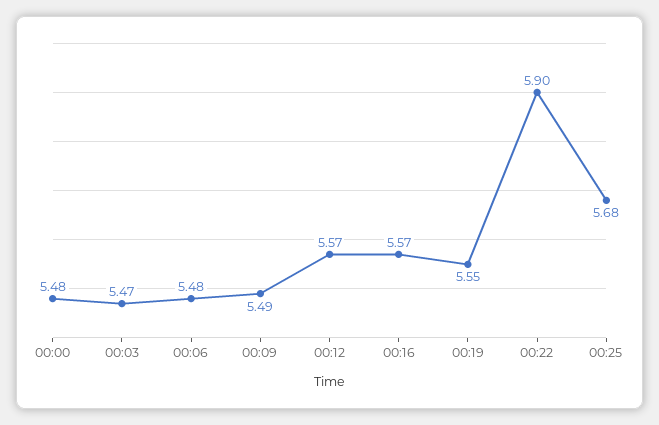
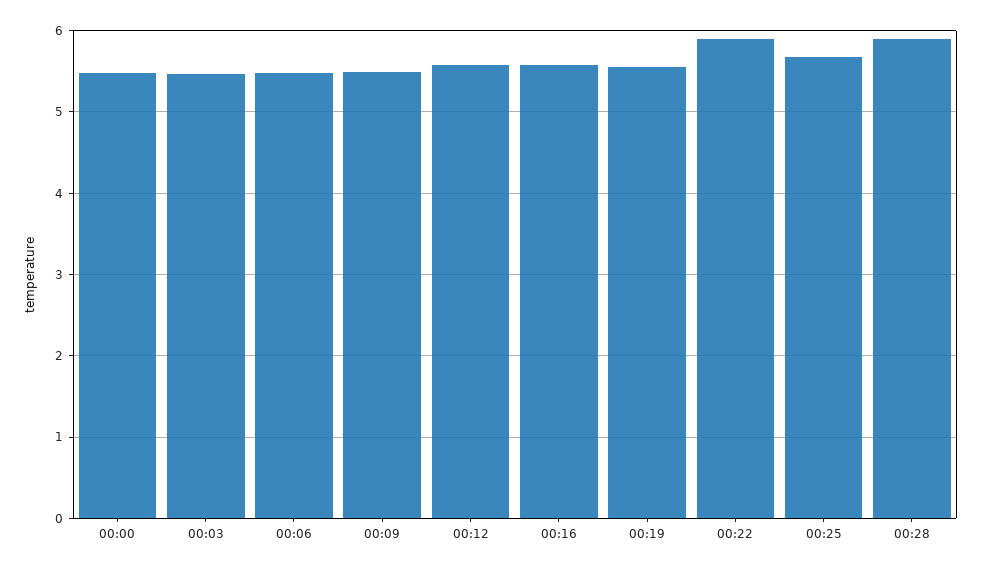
00:28: none -> 5.9

